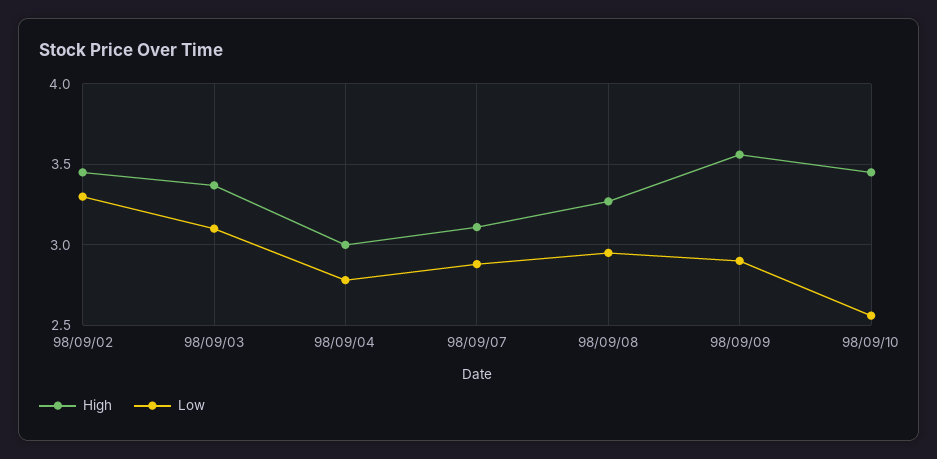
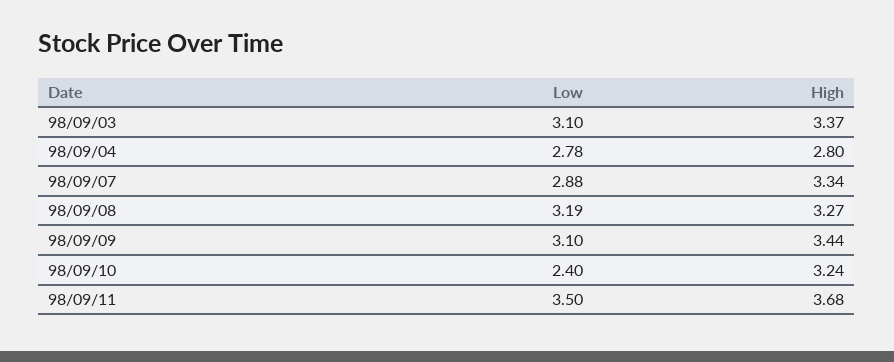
High, 98/09/02: 3.45 -> none
Low, 98/09/02: 3.3 -> none
High, 98/09/04: 3 -> 2.8
High, 98/09/07: 3.1 -> 3.34
Low, 98/09/08: 2.95 -> 3.19
High, 98/09/09: 3.55 -> 3.44
Low, 98/09/09: 2.9 -> 3.1
High, 98/09/10: 3.45 -> 3.24
Low, 98/09/10: 2.55 -> 2.4
Low, 98/09/11: none -> 3.5
High, 98/09/11: none -> 3.68

